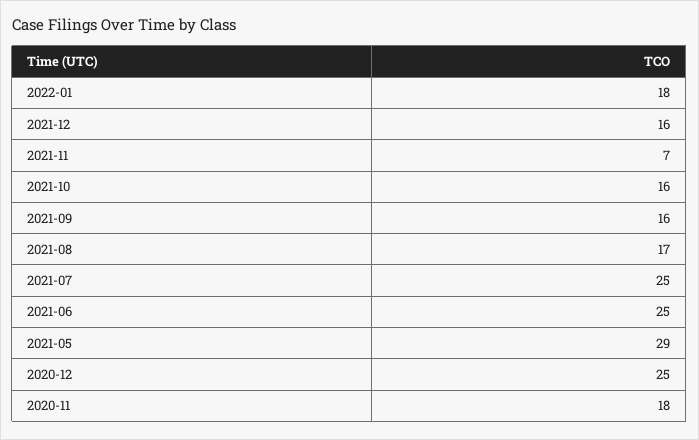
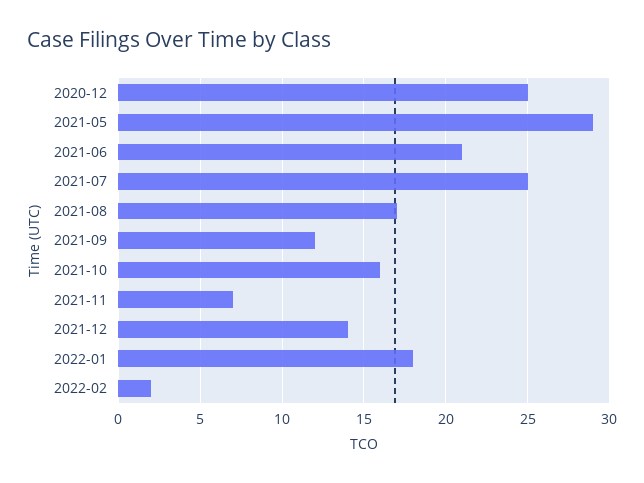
2021-12: 16 -> 14
2021-09: 16 -> 12
2021-06: 25 -> 21
2020-11: 18 -> none
2022-02: none -> 2

